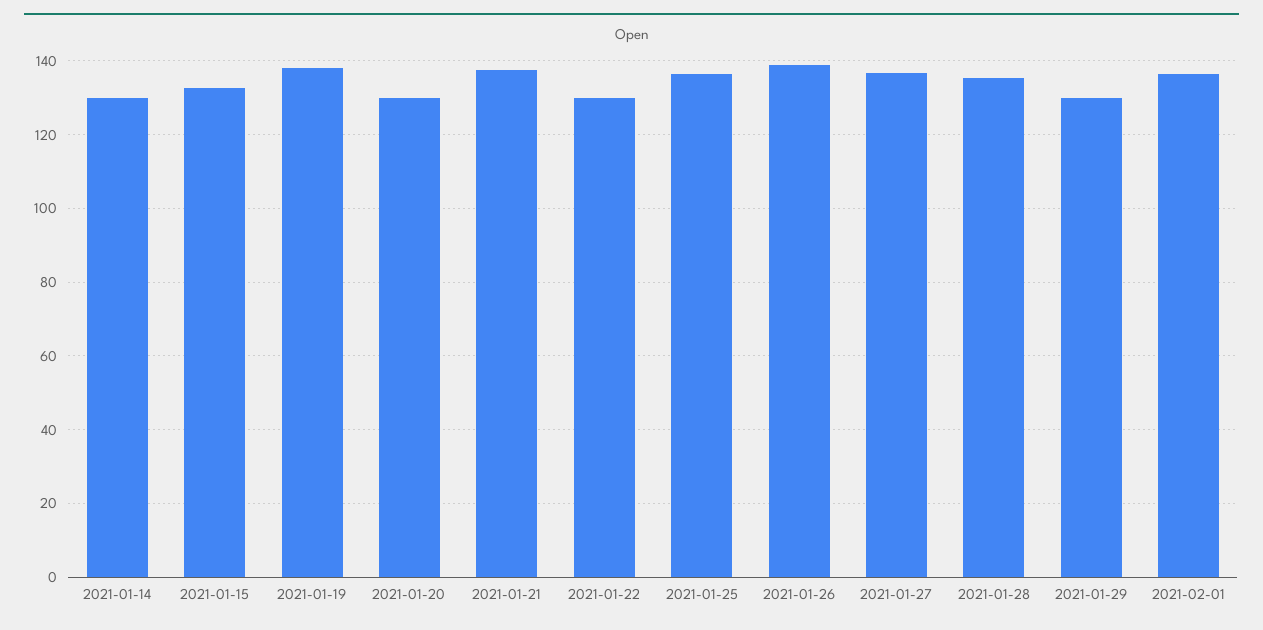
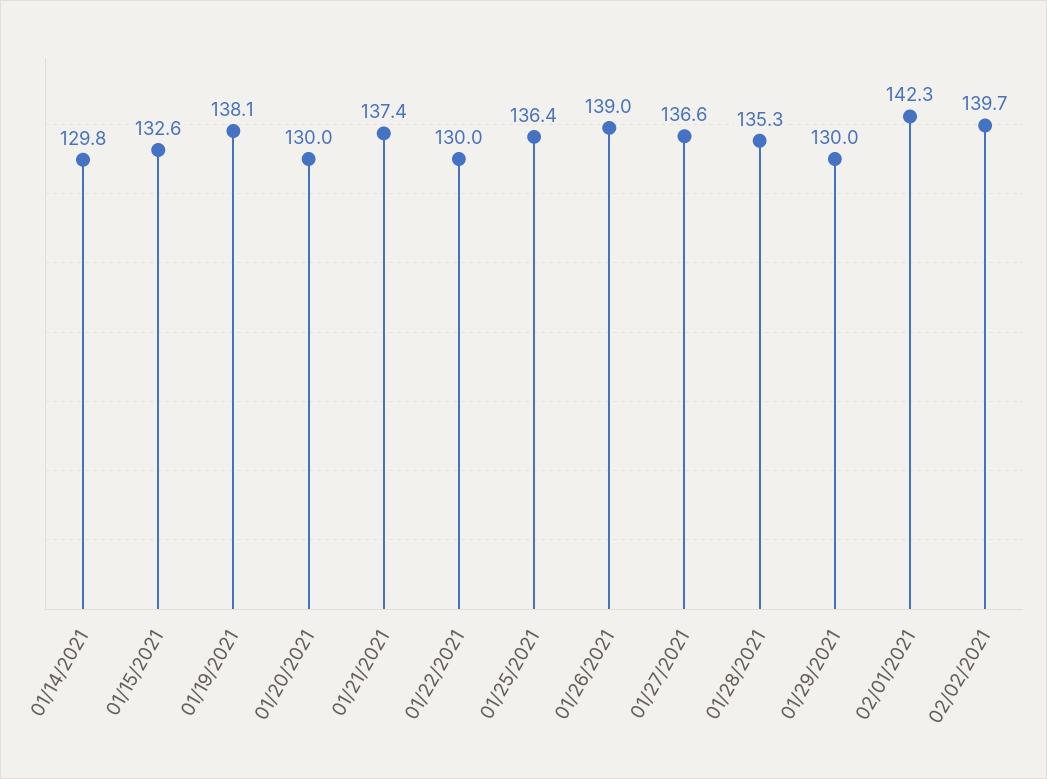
2021-02-01: 136 -> 142.3
02/02/2021: none -> 139.7

